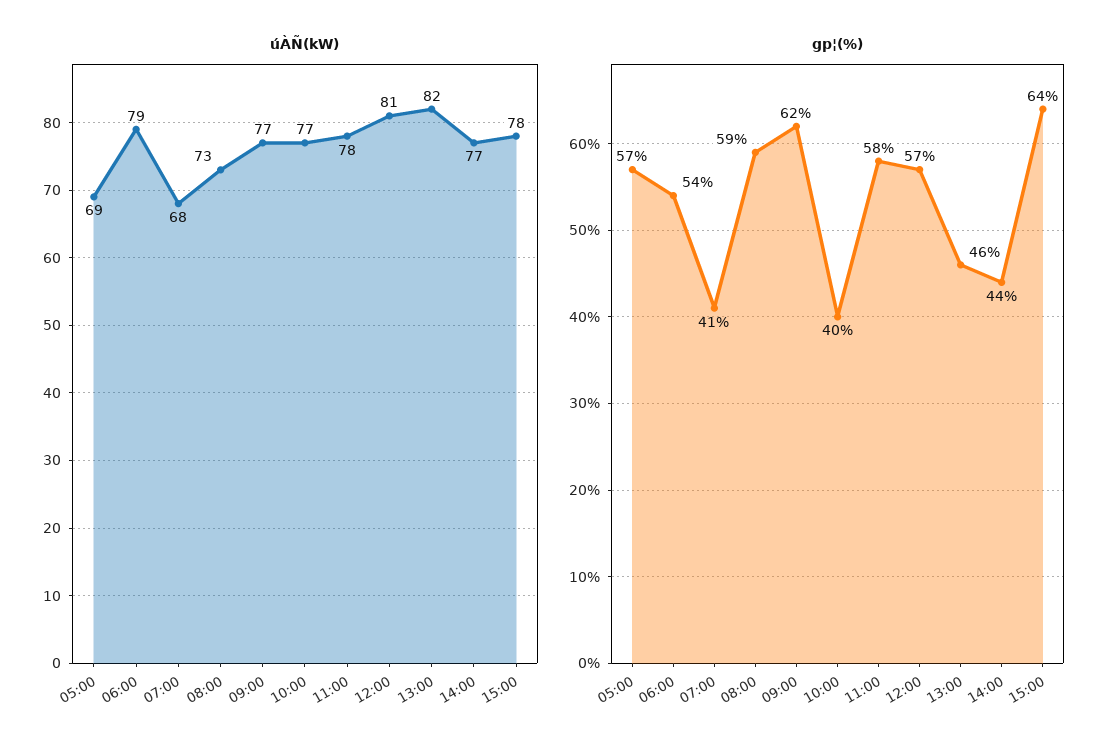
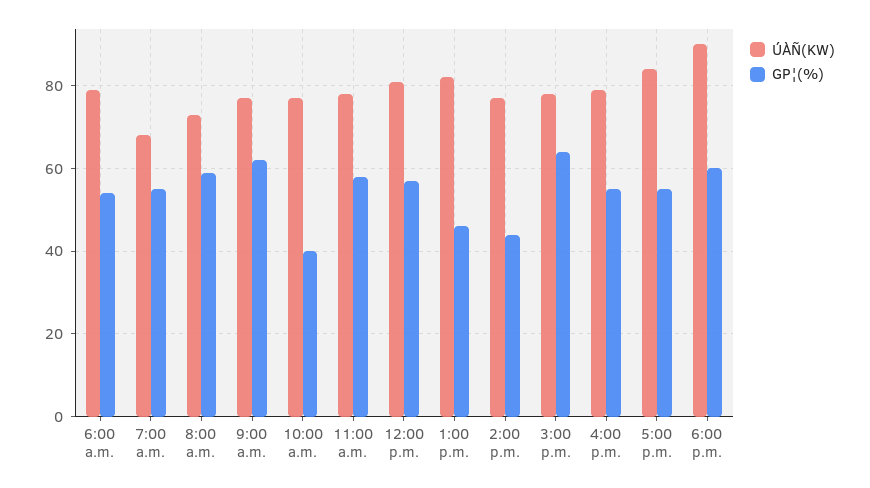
úÀÑ(kW), 05:00: 69 -> none
gp¦(%), 05:00: 57 -> none
gp¦(%), 07:00: 41 -> 55
úÀÑ(kW), 4:00 p.m.: none -> 80
gp¦(%), 4:00 p.m.: none -> 55
úÀÑ(kW), 5:00 p.m.: none -> 85
gp¦(%), 5:00 p.m.: none -> 55
úÀÑ(kW), 6:00 p.m.: none -> 90
gp¦(%), 6:00 p.m.: none -> 60

